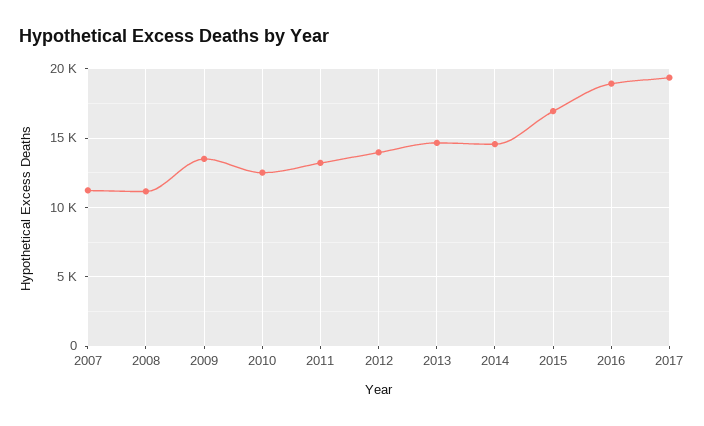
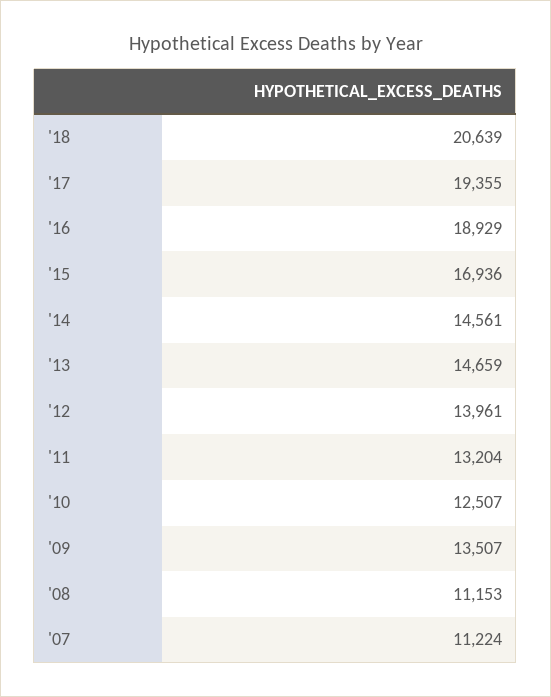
'18: none -> 20639

